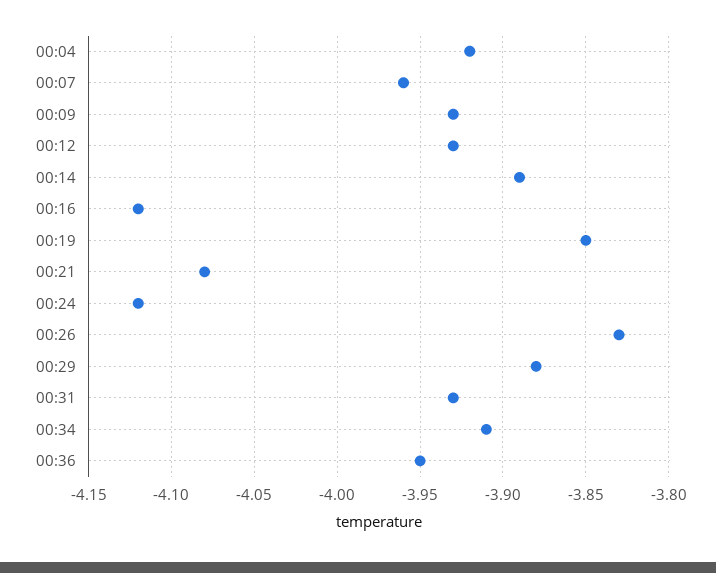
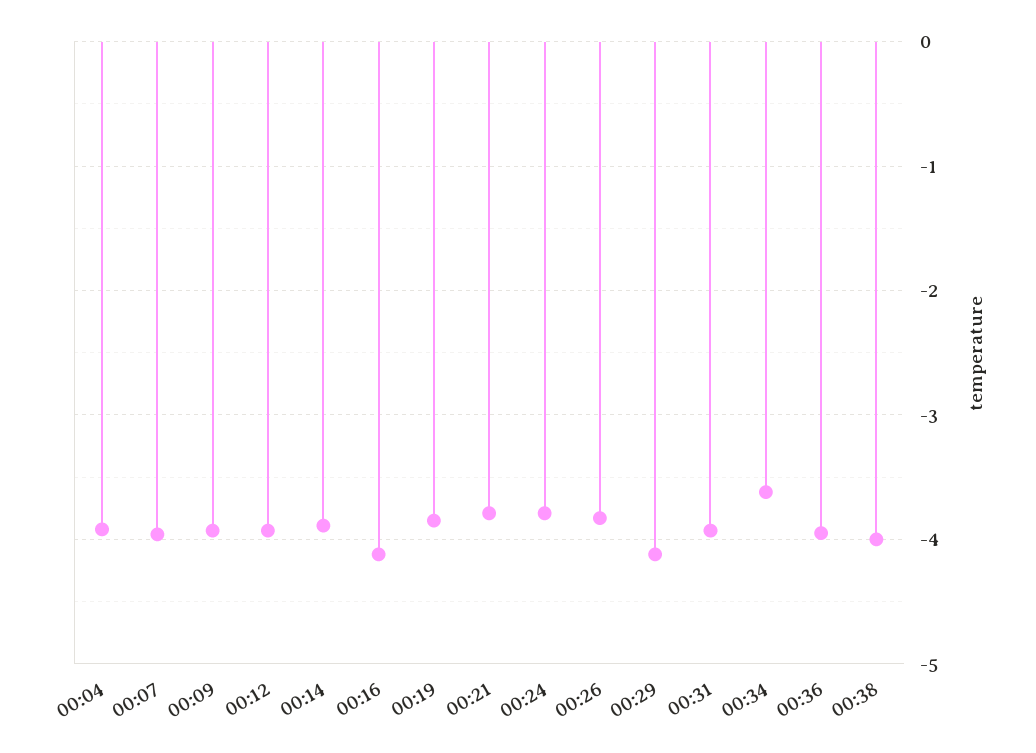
00:21: -4.08 -> -3.8
00:24: -4.12 -> -3.8
00:29: -3.88 -> -4.1
00:34: -3.91 -> -3.6
00:38: none -> -4

